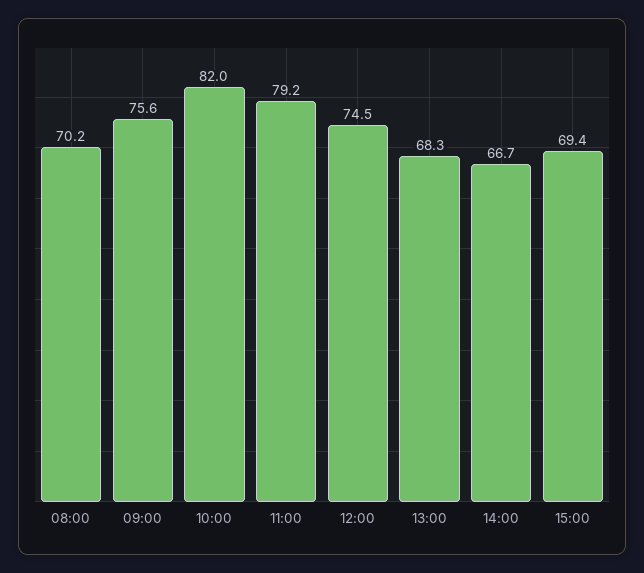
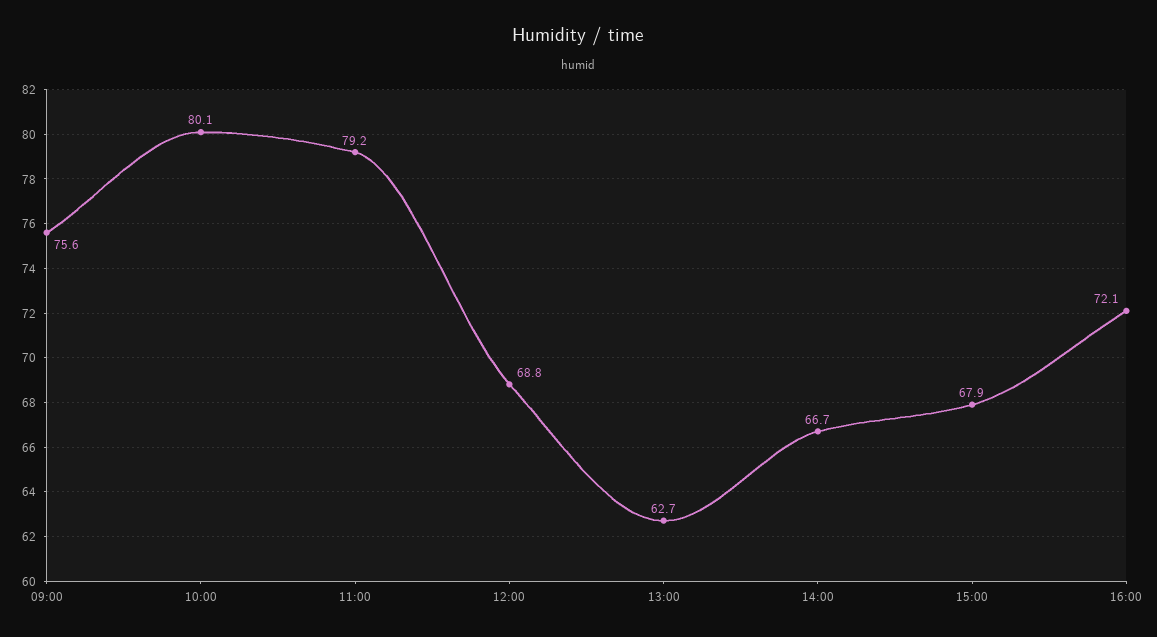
08:00: 70.2 -> none
10:00: 82 -> 80.1
12:00: 74.5 -> 68.8
13:00: 68.3 -> 62.7
15:00: 69.4 -> 67.9
16:00: none -> 72.1

